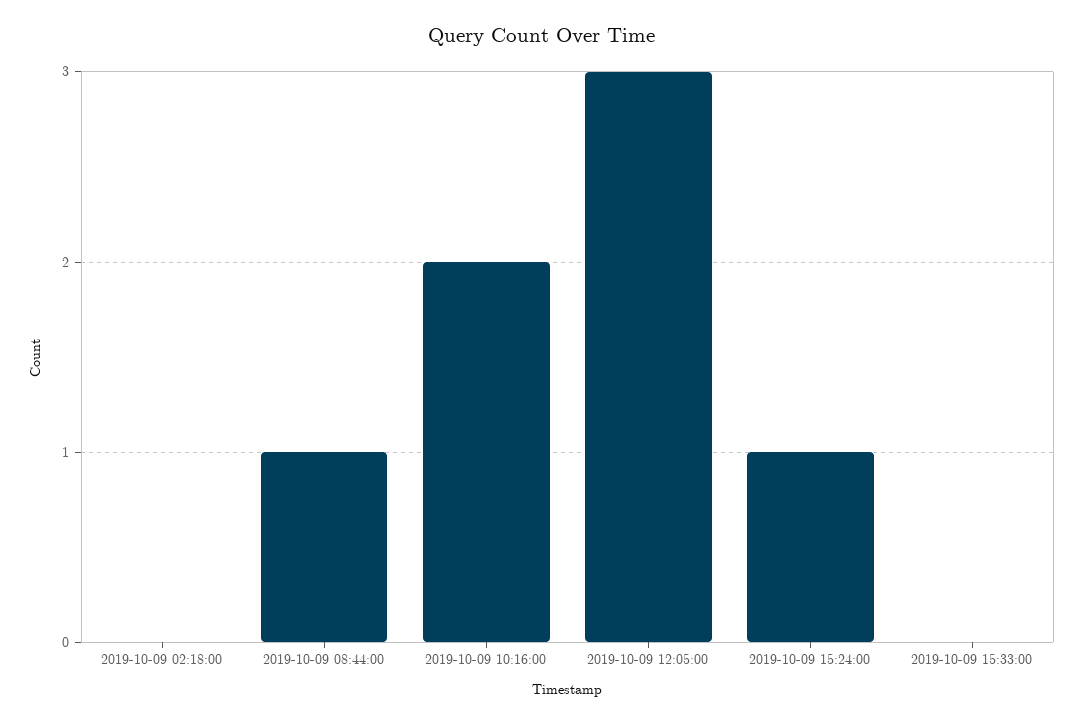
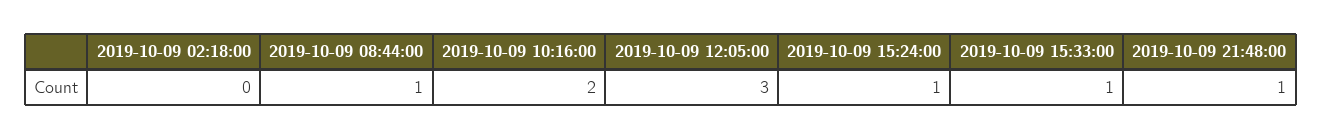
2019-10-09 15:33:00: 0 -> 1
2019-10-09 21:48:00: none -> 1

